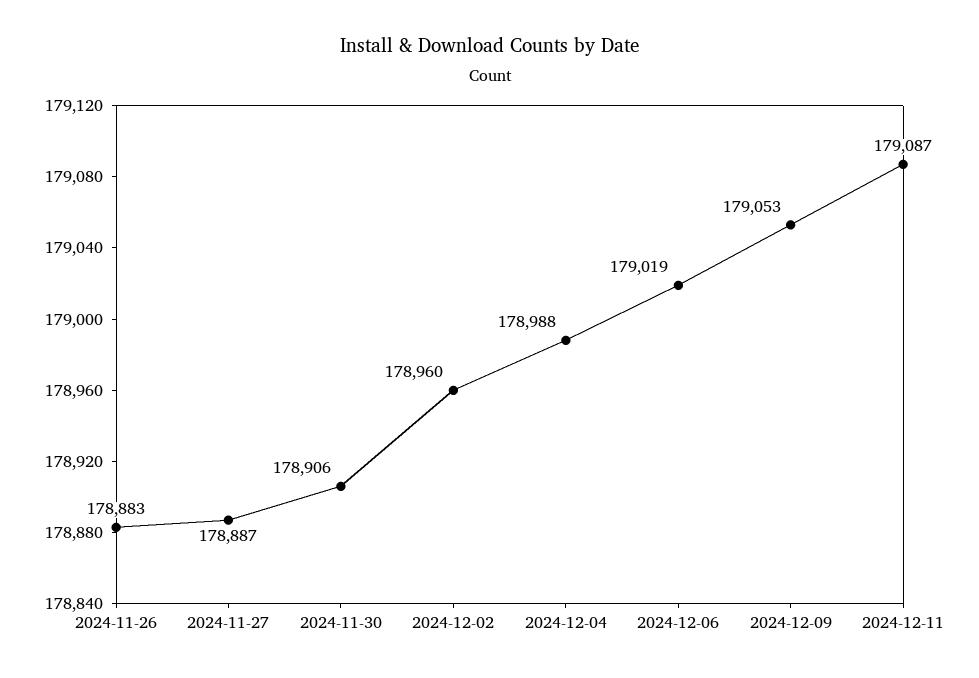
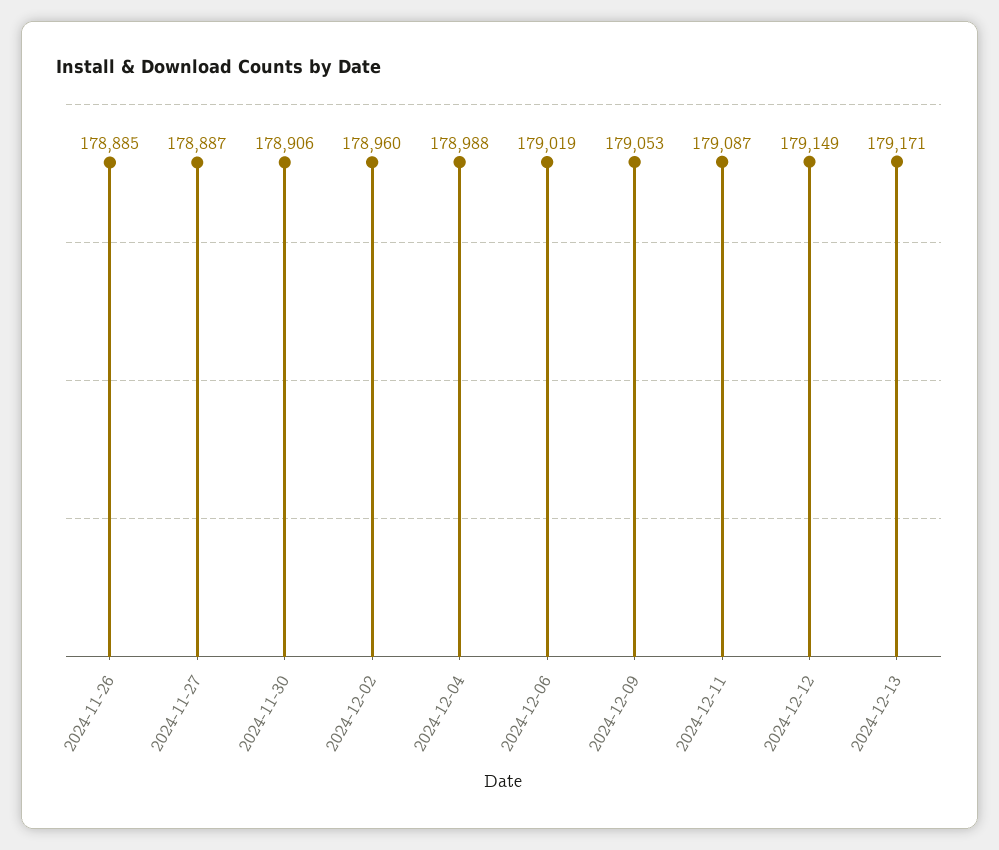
2024-11-26: 178883 -> 178885
2024-12-12: none -> 179149
2024-12-13: none -> 179171

